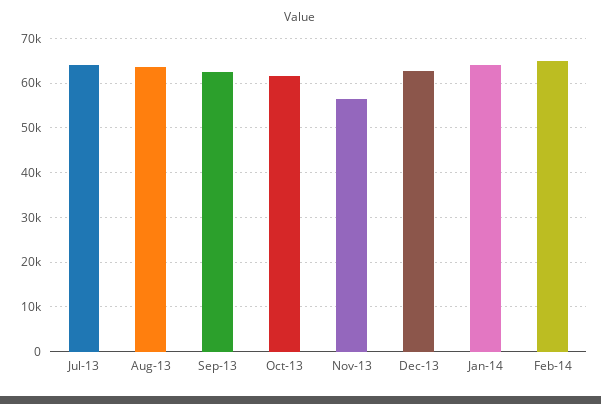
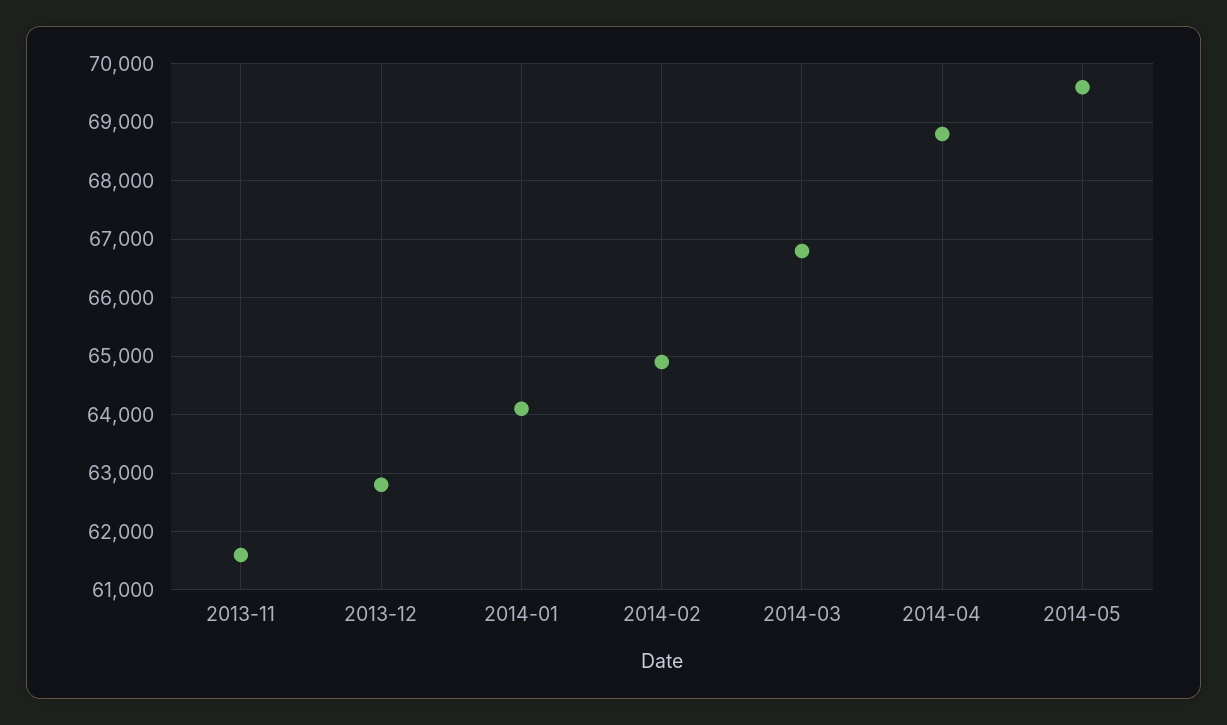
Jul-13: 64000 -> none
Aug-13: 64000 -> none
Sep-13: 62000 -> none
Oct-13: 62000 -> none
Nov-13: 56000 -> 61600
2014-03: none -> 66800
2014-04: none -> 68800
2014-05: none -> 69600

